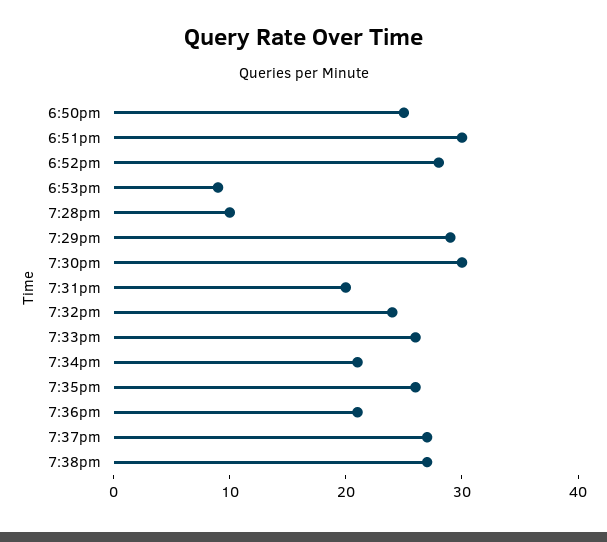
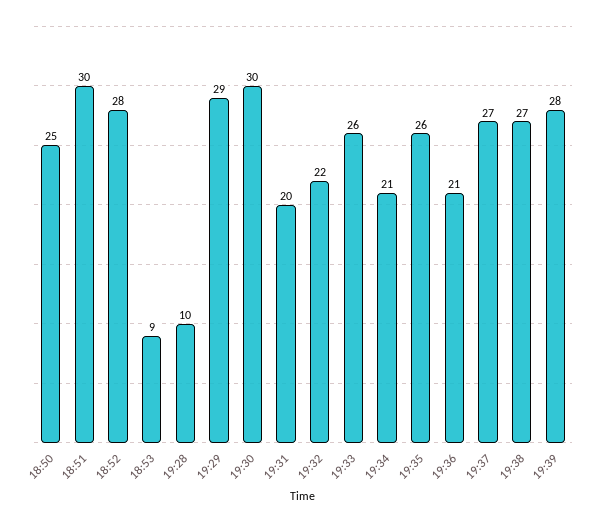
7:32pm: 24 -> 22
19:39: none -> 28

